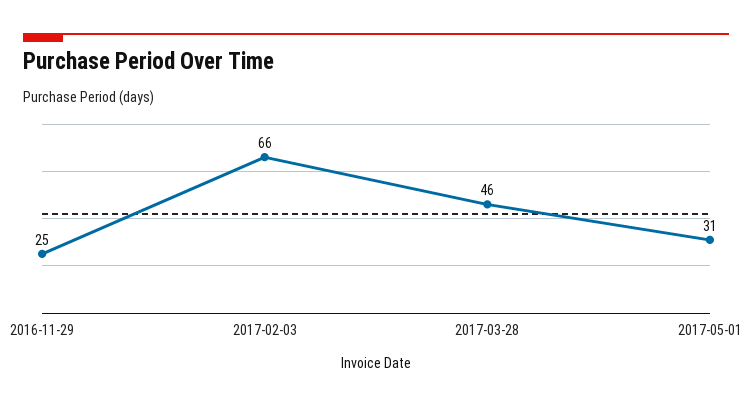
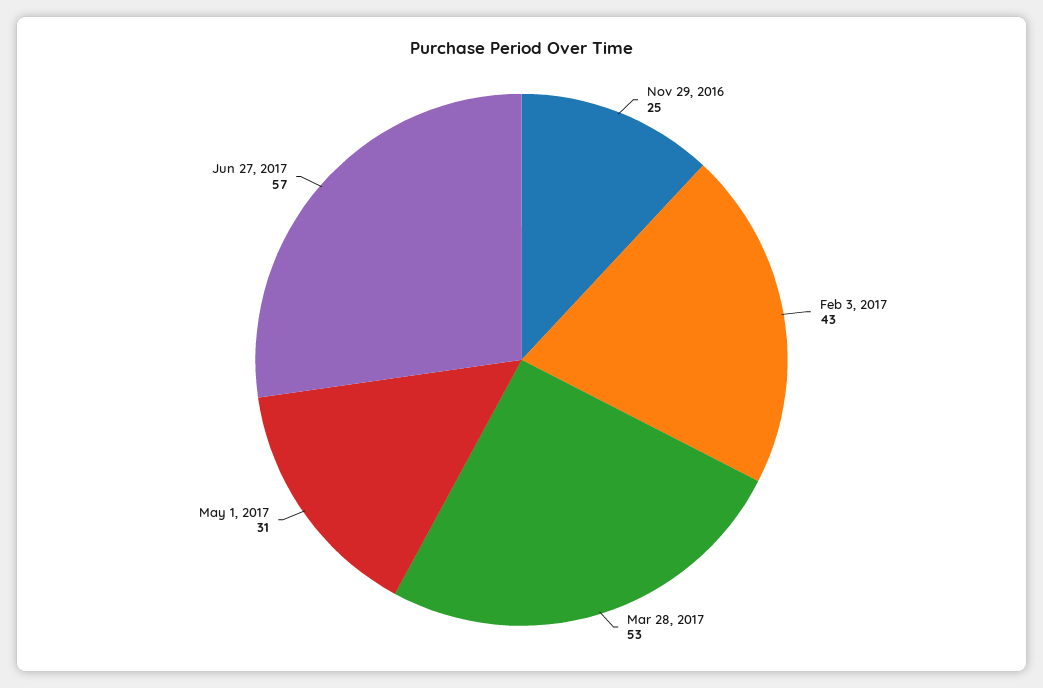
2017-02-03: 66 -> 43
2017-03-28: 46 -> 53
Jun 27, 2017: none -> 57

